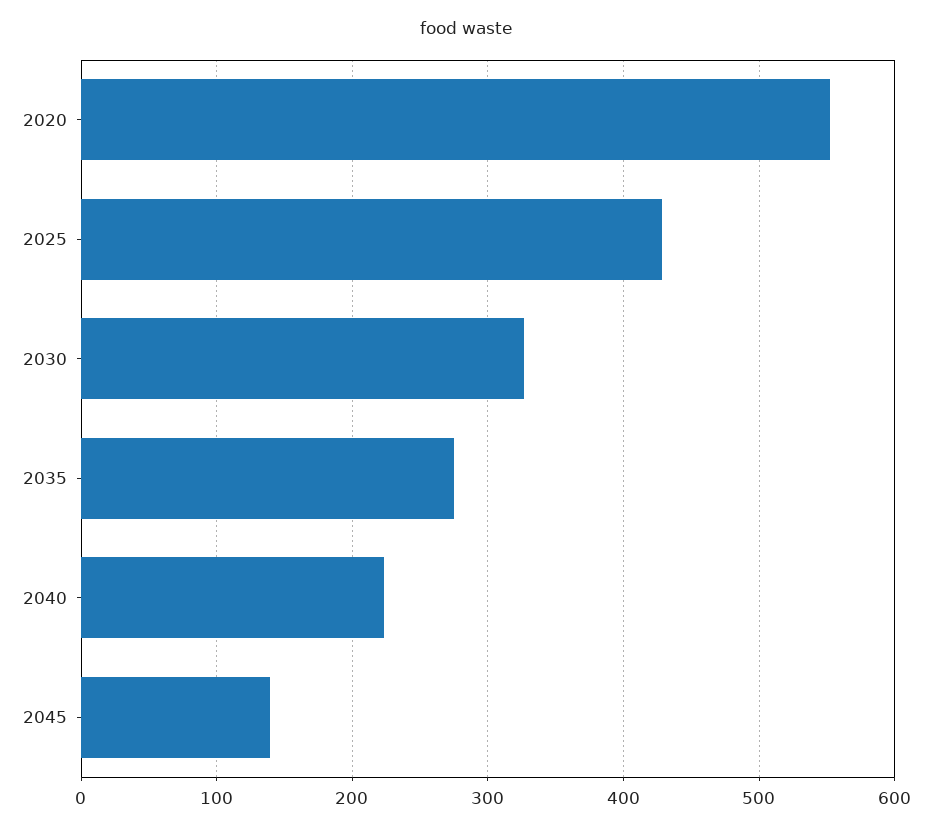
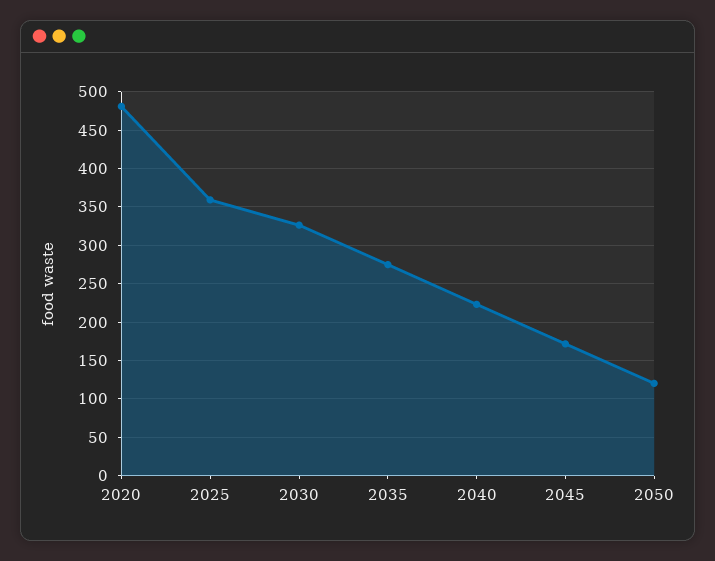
2020: 550 -> 480
2025: 430 -> 360
2045: 140 -> 170
2050: none -> 120

